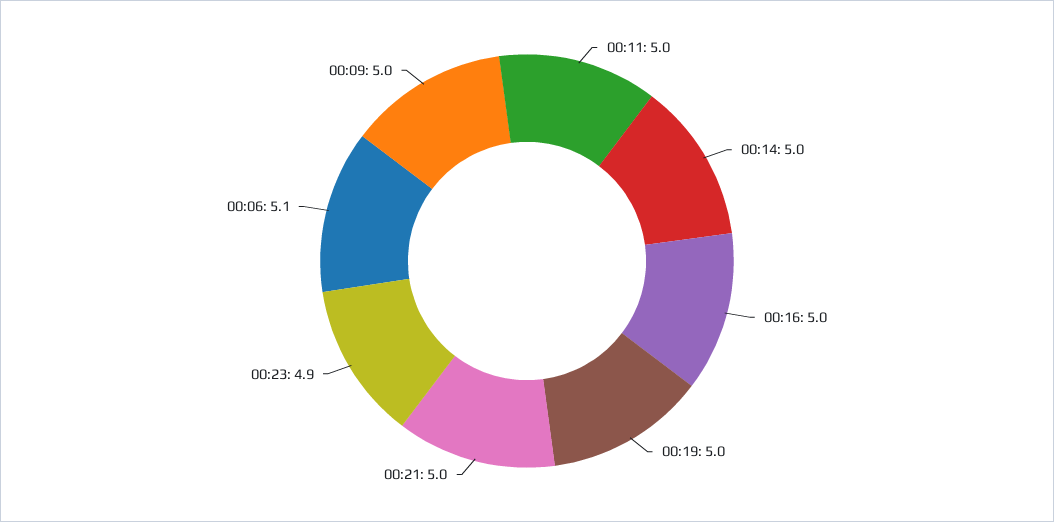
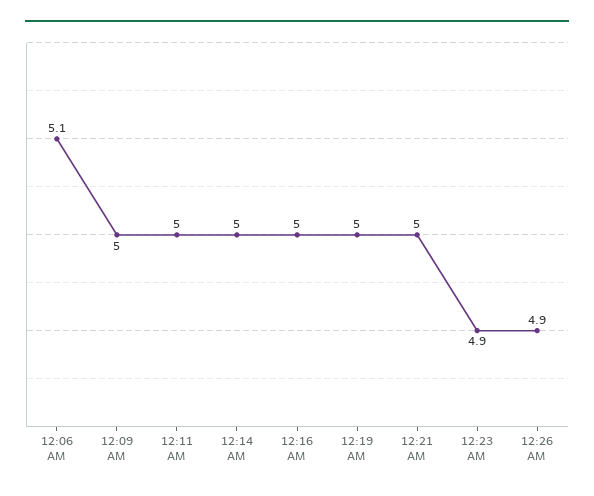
12:26 AM: none -> 4.9

